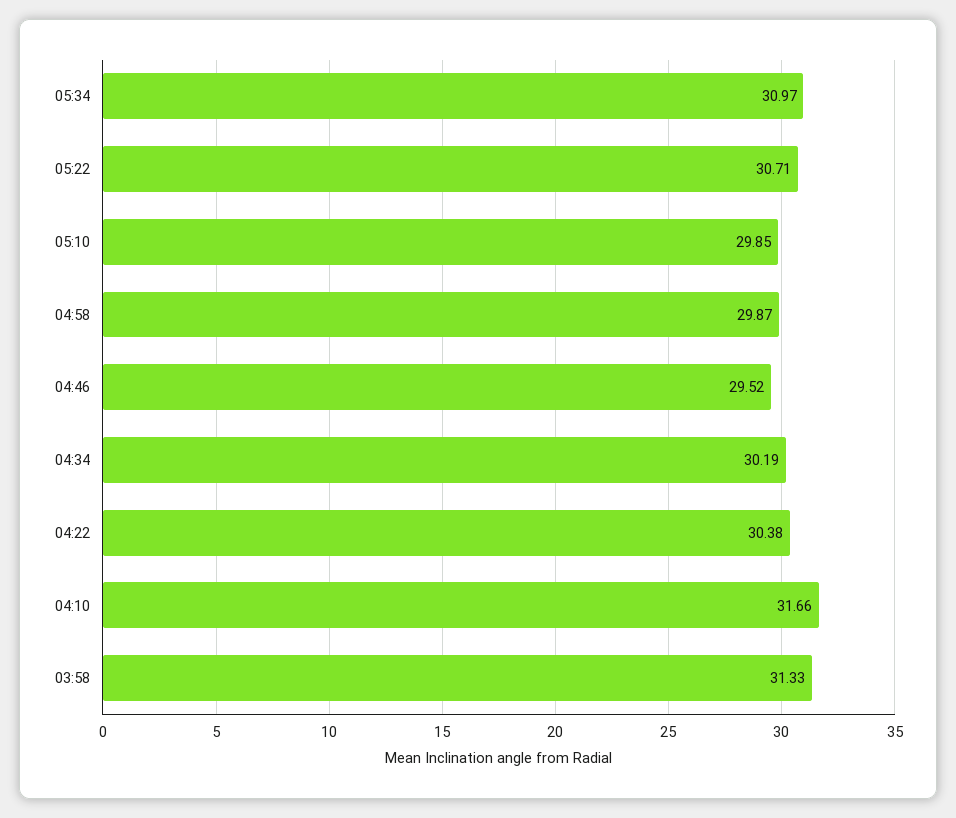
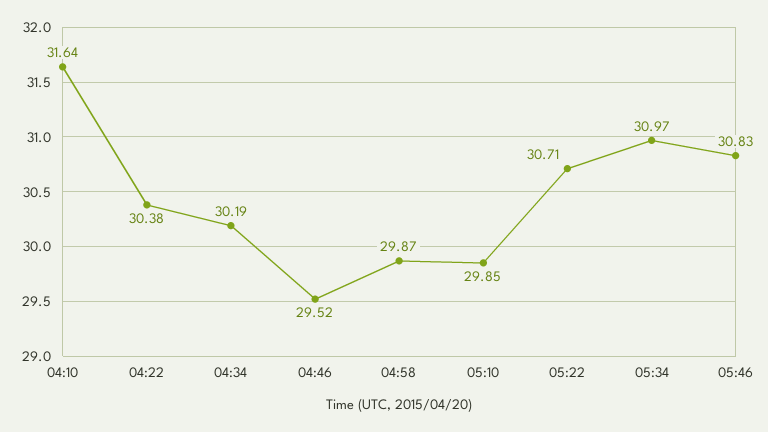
04:10: 31.66 -> 31.64
03:58: 31.33 -> none
05:46: none -> 30.83

